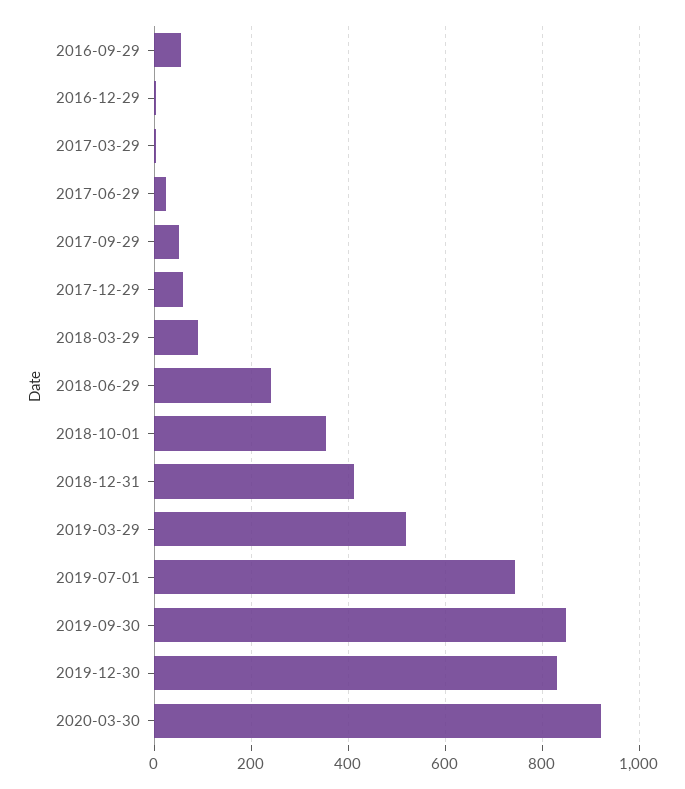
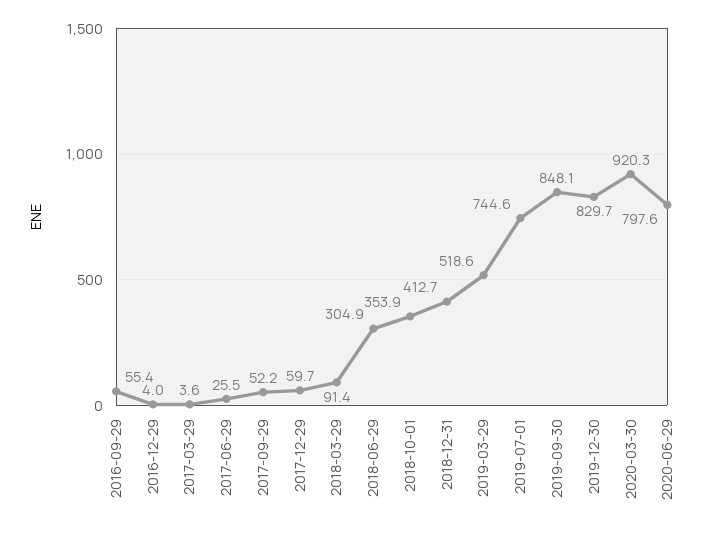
2018-06-29: 240 -> 304.9
2020-06-29: none -> 797.6

